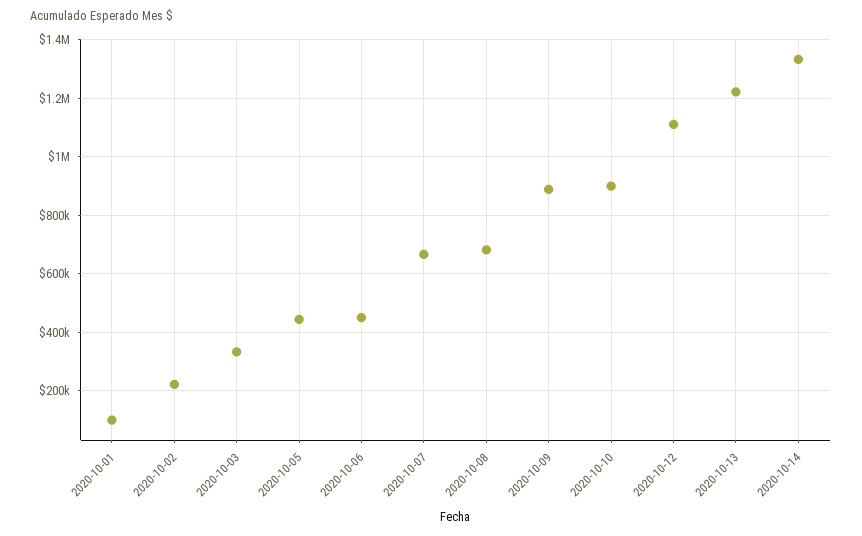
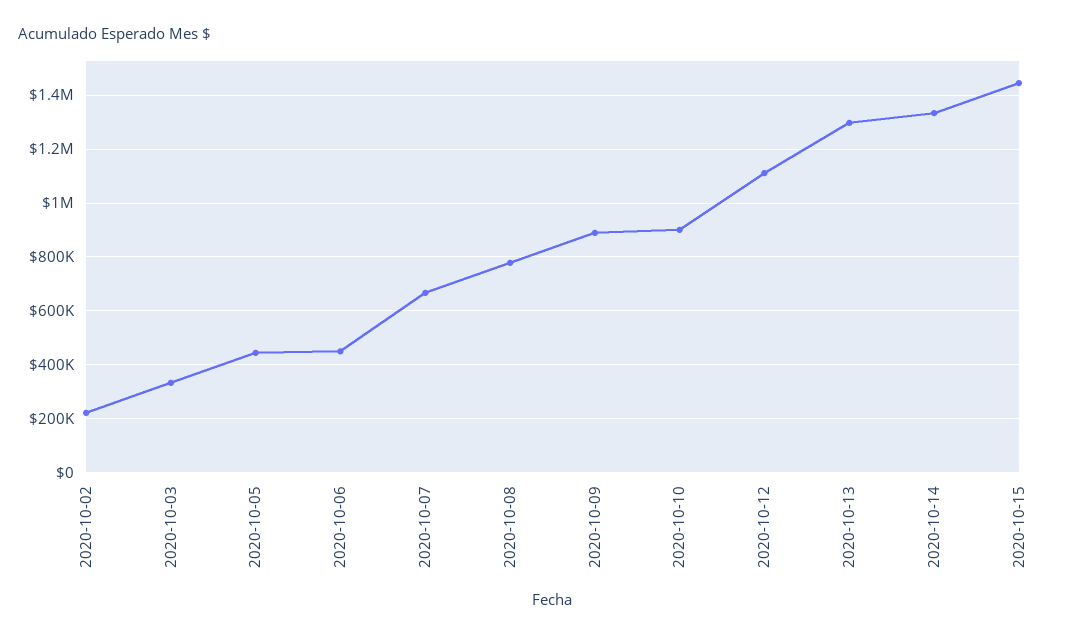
2020-10-01: 100000 -> none
2020-10-08: 675000 -> 775000
2020-10-13: 1225000 -> 1300000
2020-10-15: none -> 1450000

